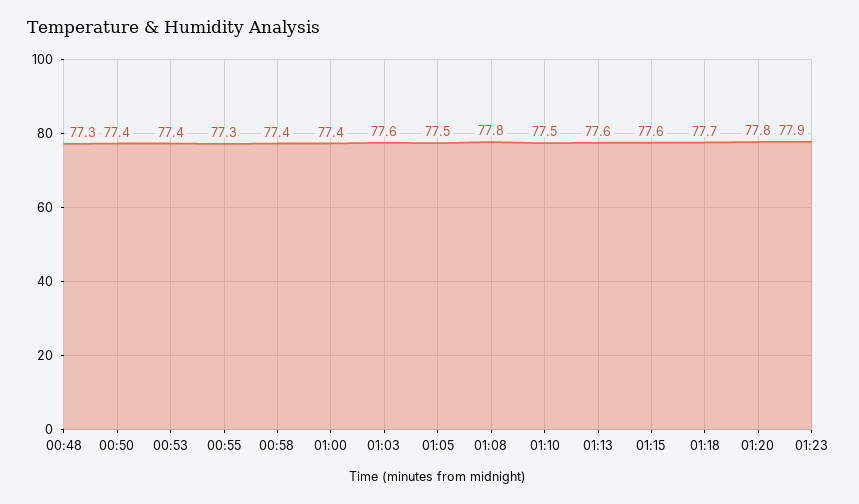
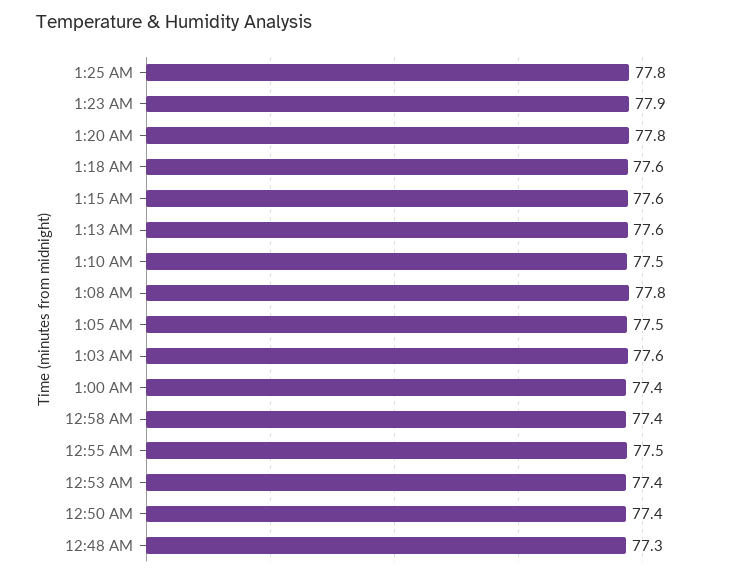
00:55: 77.3 -> 77.5
01:18: 77.7 -> 77.6
1:25 AM: none -> 77.8

